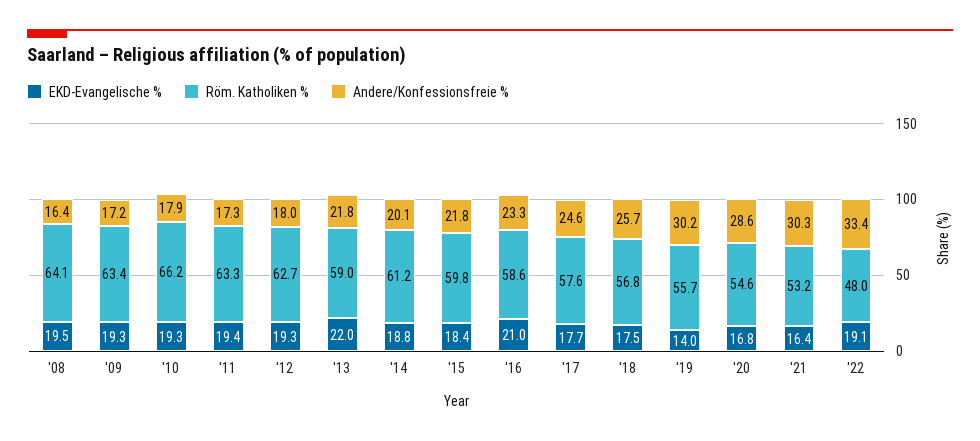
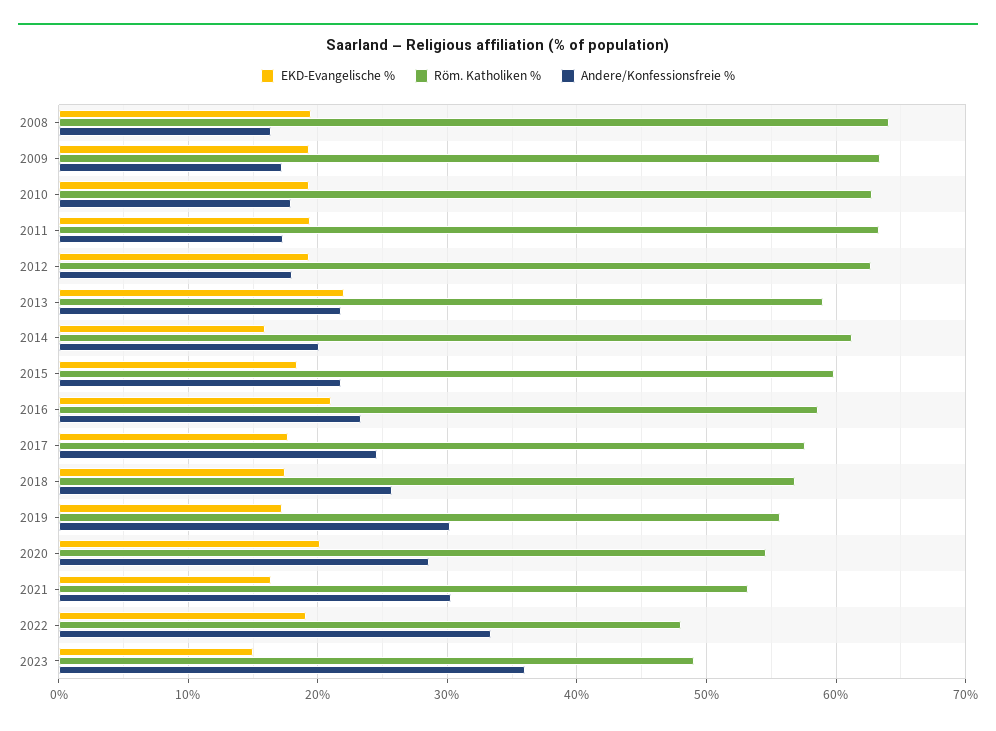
Röm. Katholiken %, '10: 66.2 -> 63
EKD-Evangelische %, '14: 18.8 -> 16
EKD-Evangelische %, '19: 14 -> 17
EKD-Evangelische %, '20: 16.8 -> 20
EKD-Evangelische %, 2023: none -> 15
Röm. Katholiken %, 2023: none -> 49
Andere/Konfessionsfreie %, 2023: none -> 36

